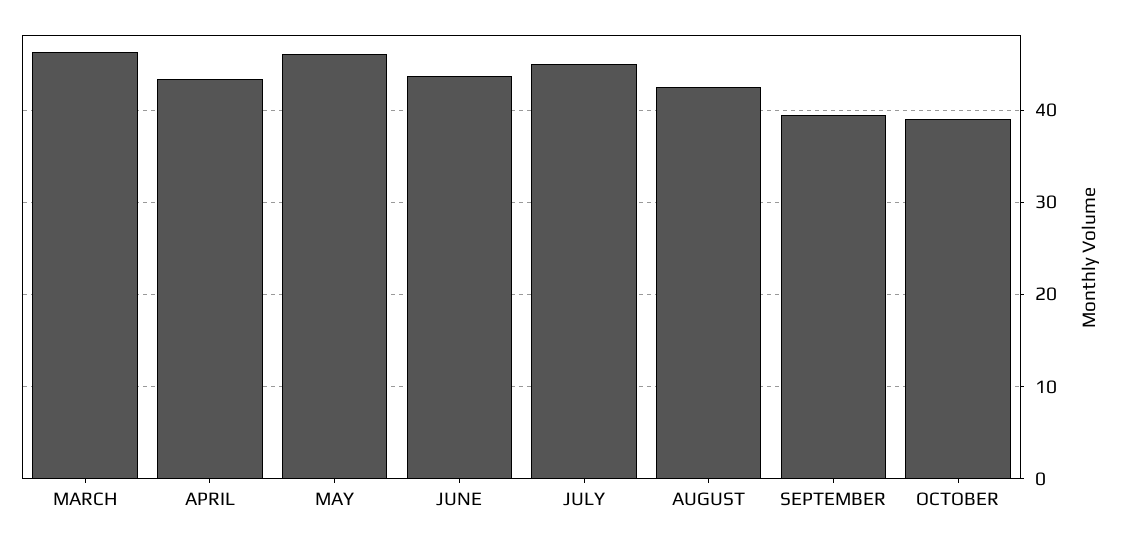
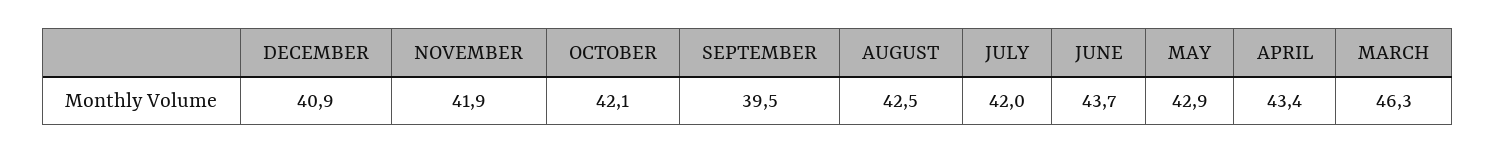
MAY: 46 -> 42.9
JULY: 45 -> 42
OCTOBER: 39 -> 42.1
DECEMBER: none -> 40.9
NOVEMBER: none -> 41.9

